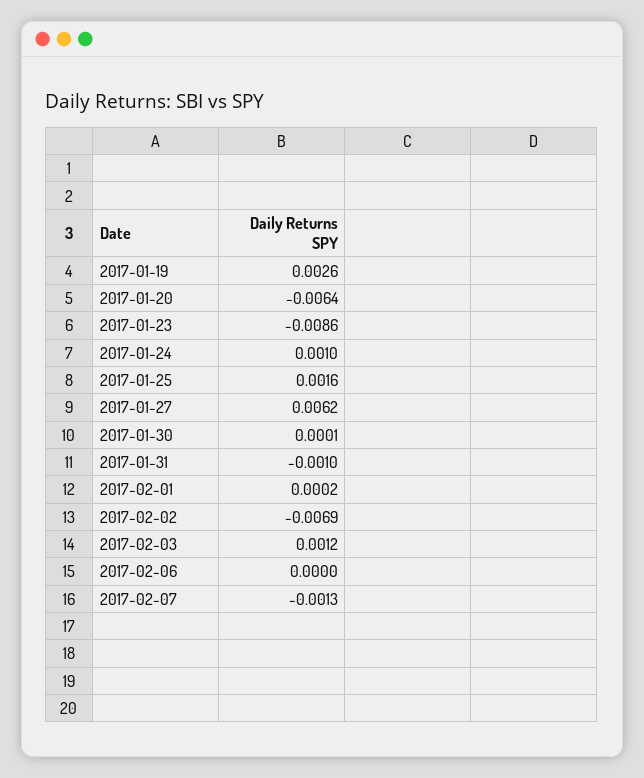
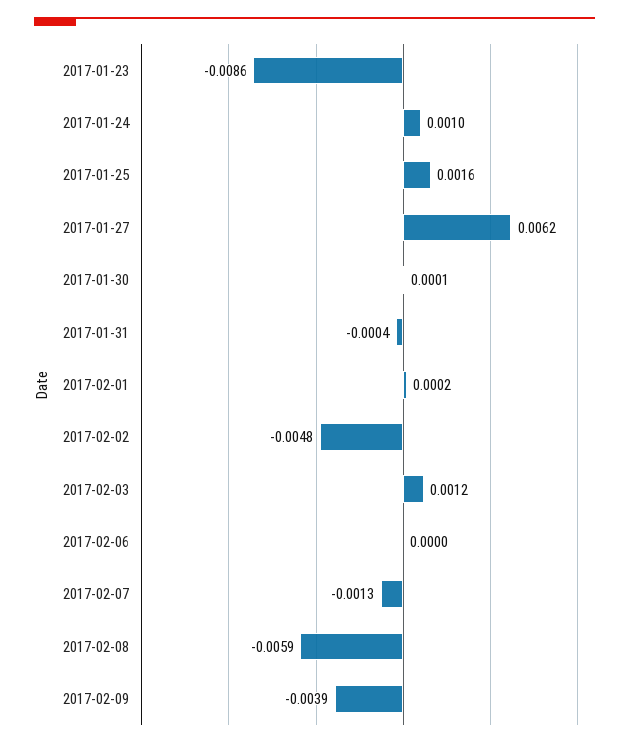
2017-01-19: 0.0026 -> none
2017-01-20: -0.0064 -> none
2017-01-31: -0.001 -> -0.0004
2017-02-02: -0.0069 -> -0.0048
2017-02-08: none -> -0.0059
2017-02-09: none -> -0.0039

